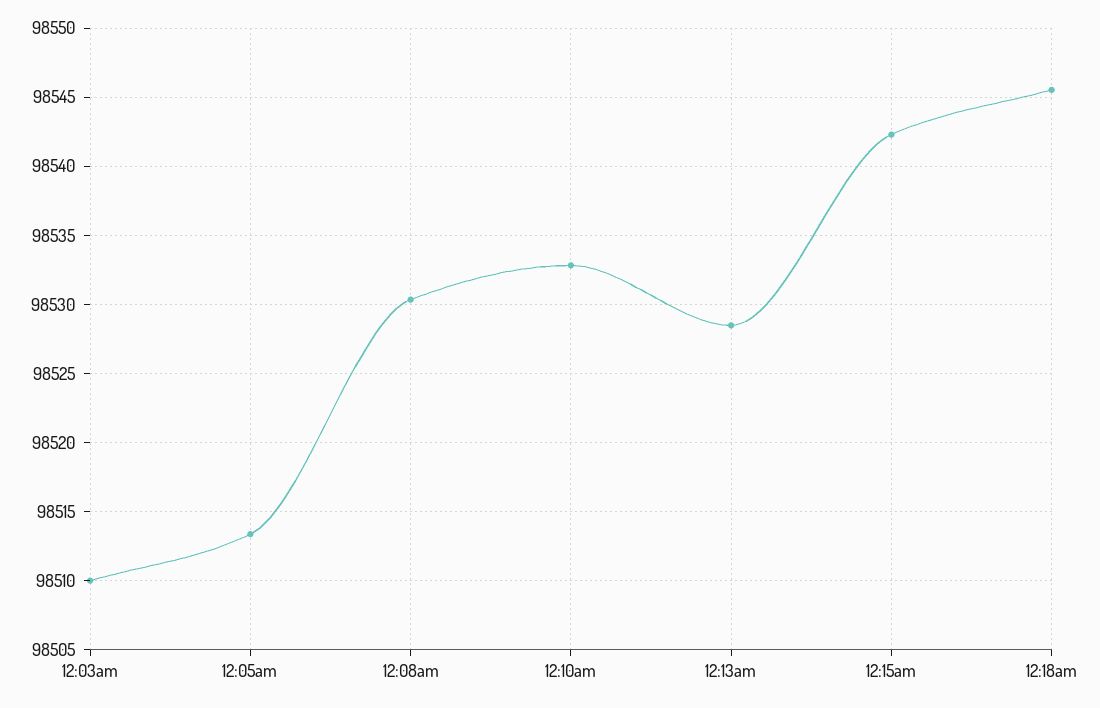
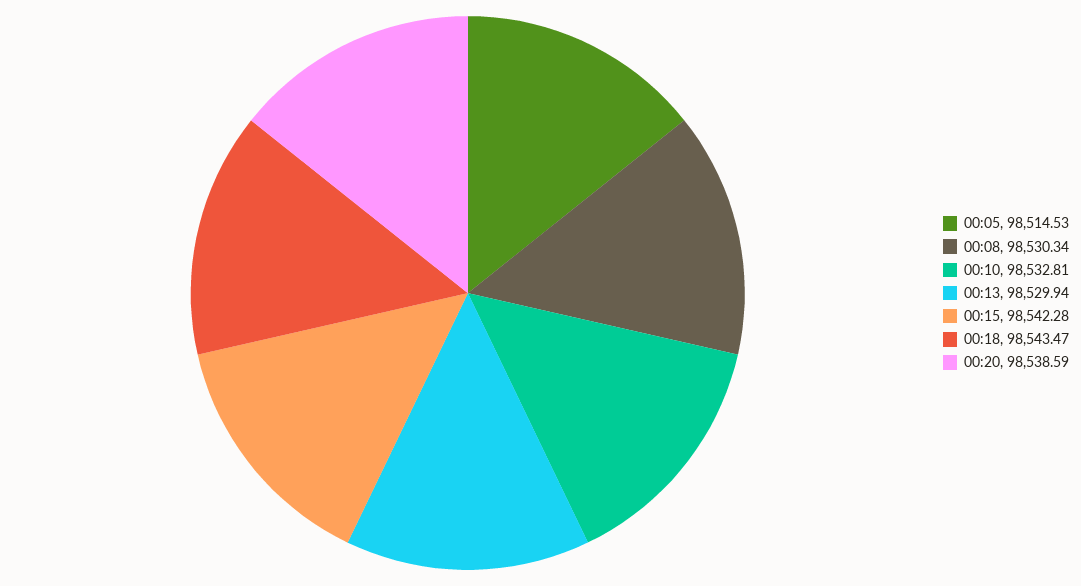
12:03am: 98510 -> none
12:05am: 98513.5 -> 98514.53
12:13am: 98528.5 -> 98529.94
12:18am: 98545.5 -> 98543.47
00:20: none -> 98538.59

